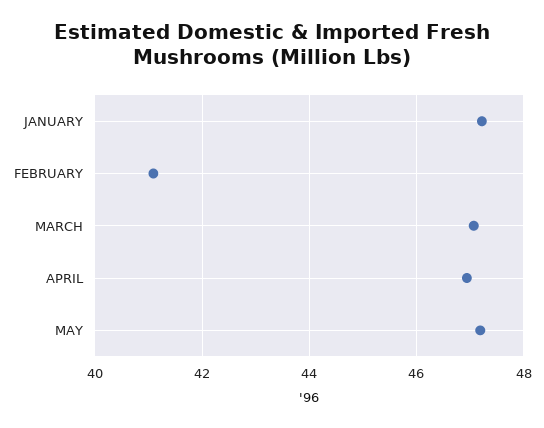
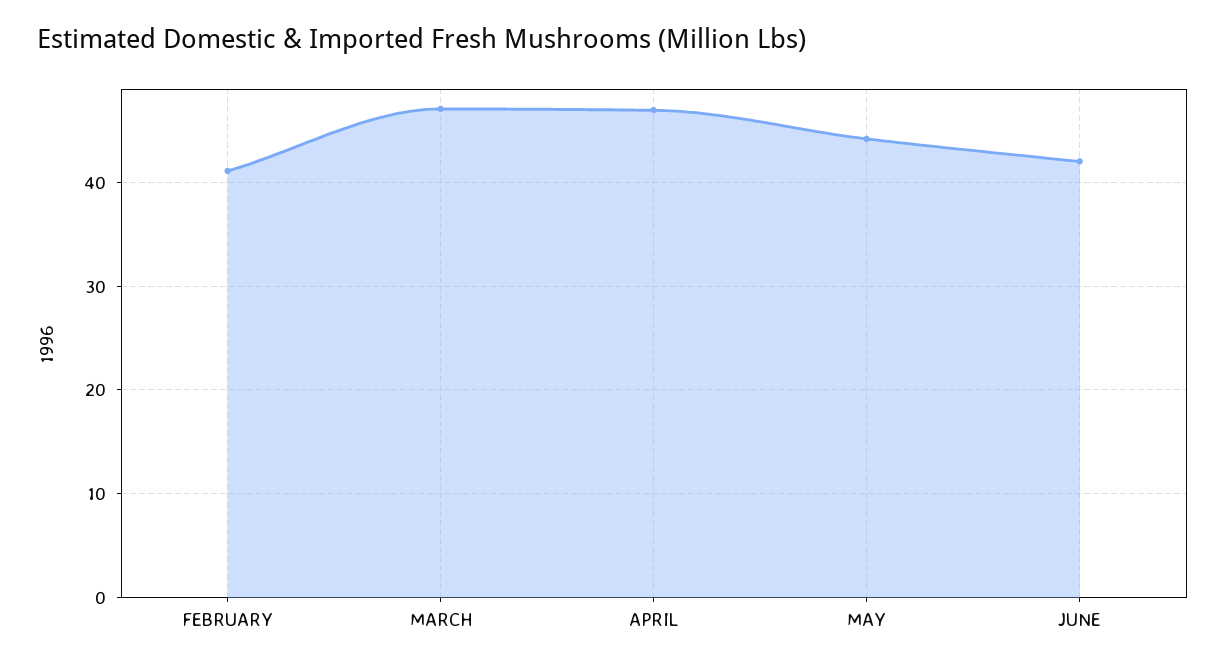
JANUARY: 47.2 -> none
MAY: 47.2 -> 44
JUNE: none -> 42

